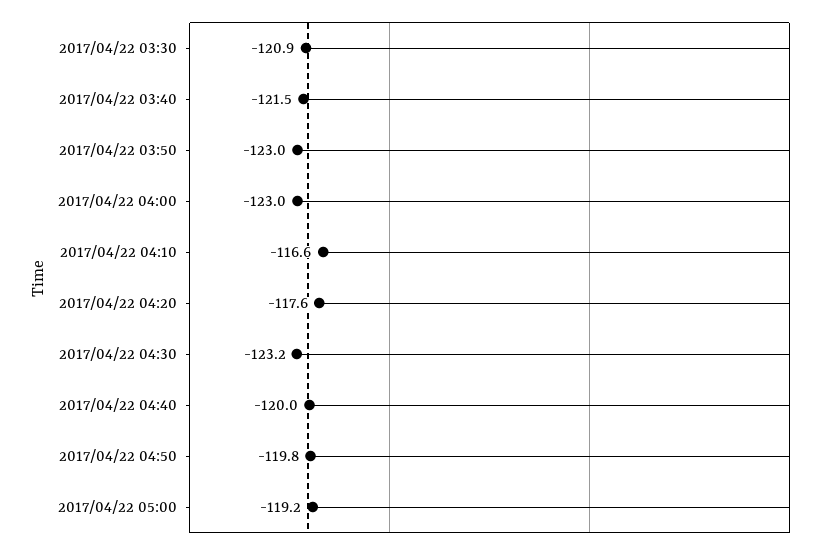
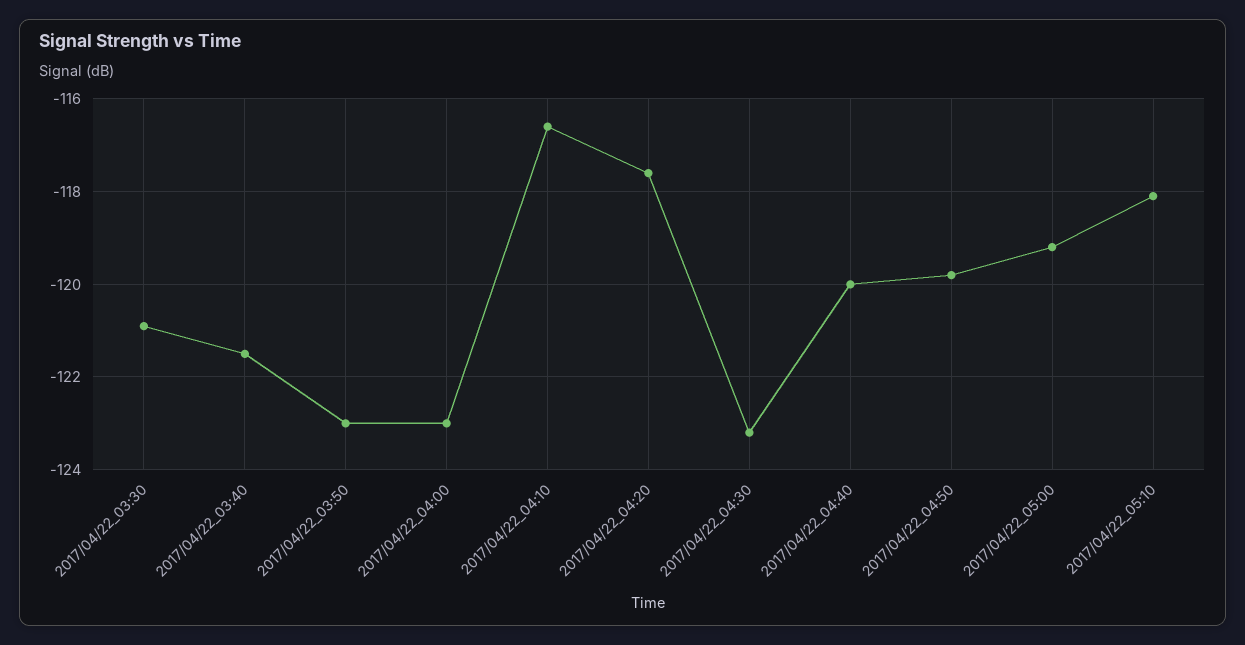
2017/04/22_05:10: none -> -118

